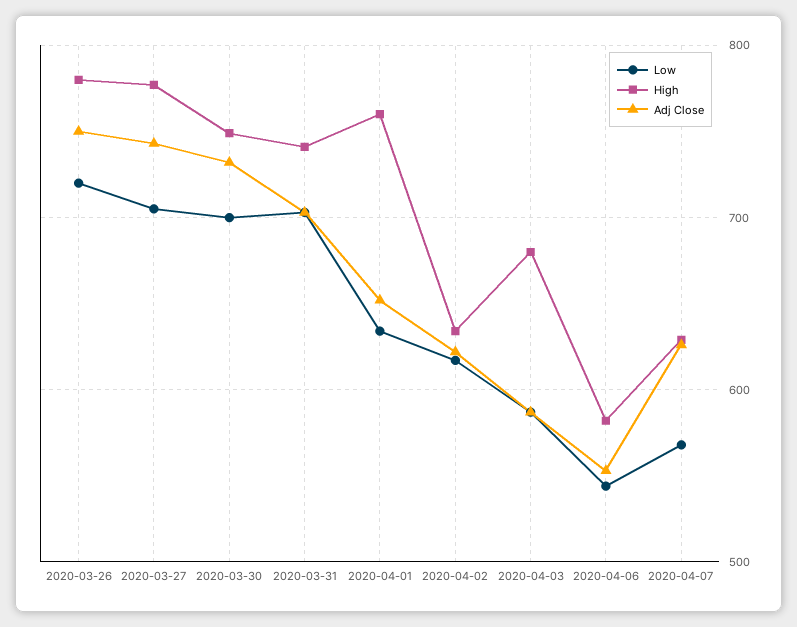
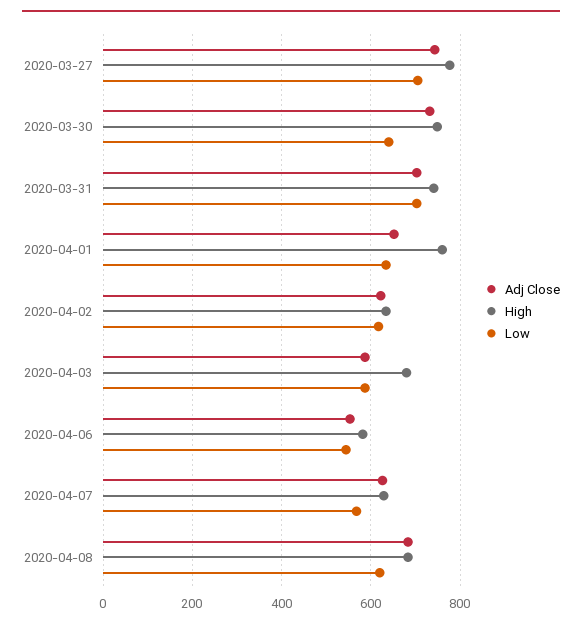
Low, 2020-03-26: 720 -> none
High, 2020-03-26: 780 -> none
Adj Close, 2020-03-26: 750 -> none
Low, 2020-03-30: 700 -> 640
Adj Close, 2020-04-08: none -> 680
High, 2020-04-08: none -> 680
Low, 2020-04-08: none -> 620

